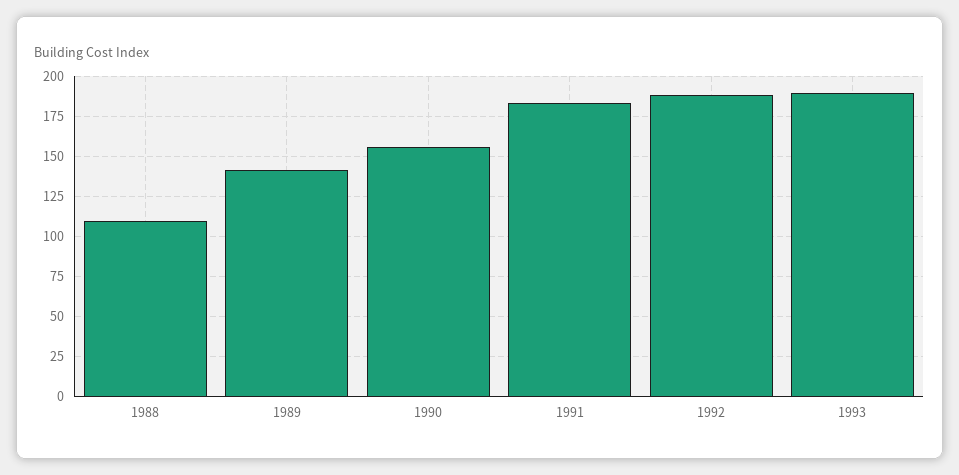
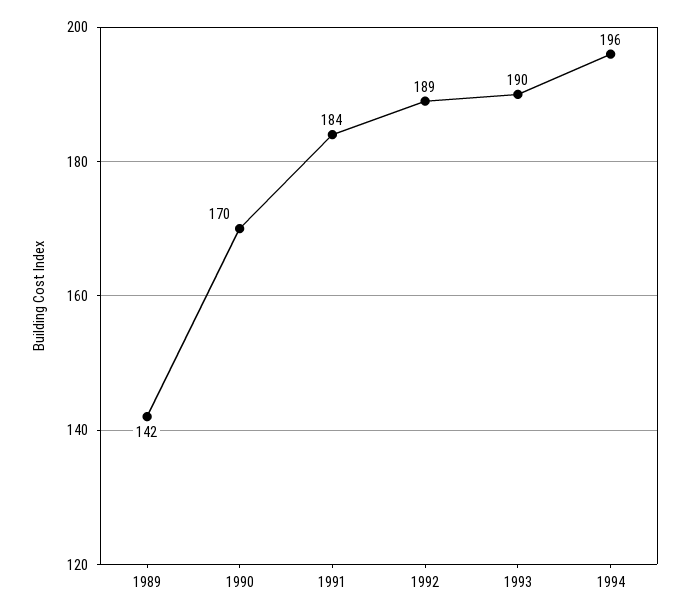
1988: 110 -> none
1990: 155 -> 170
1994: none -> 196

